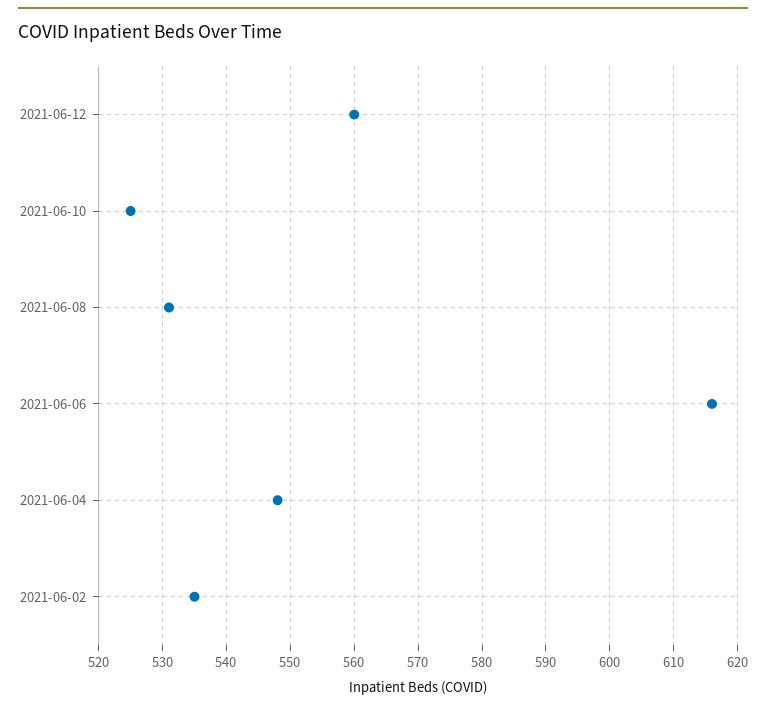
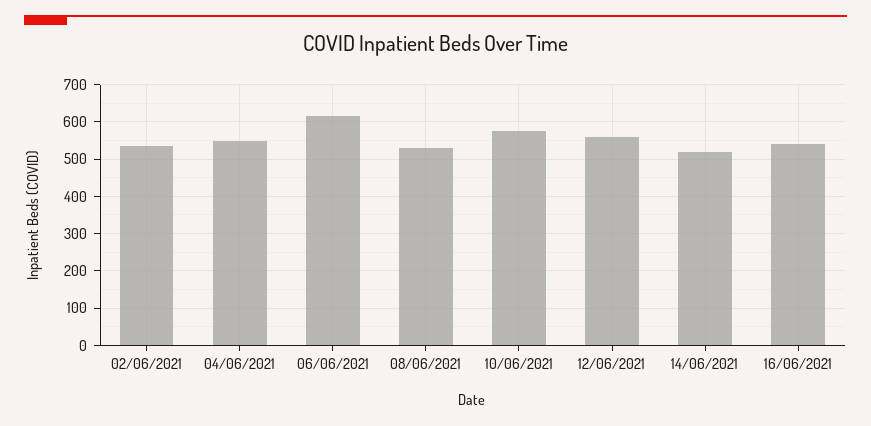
2021-06-10: 525 -> 580
14/06/2021: none -> 520
16/06/2021: none -> 540

